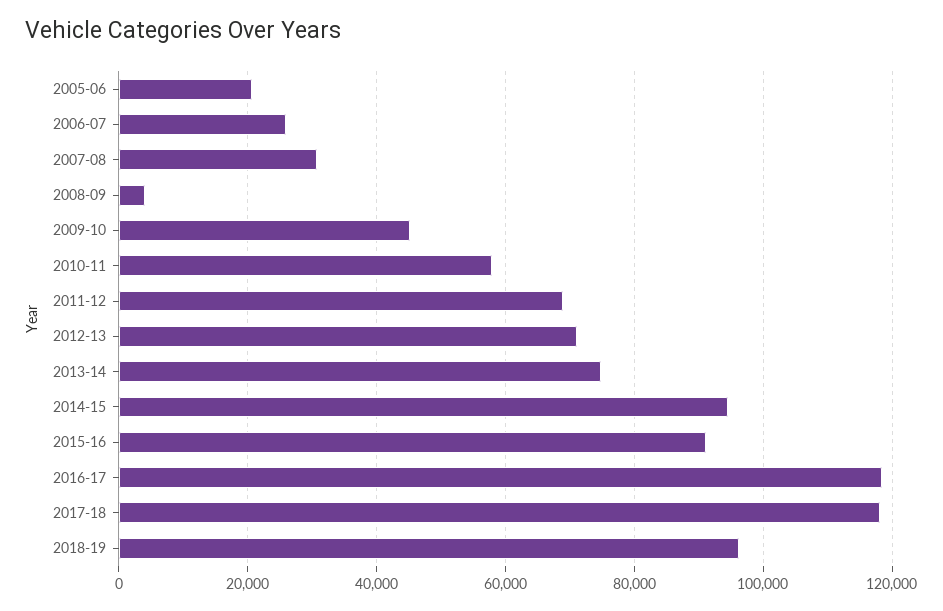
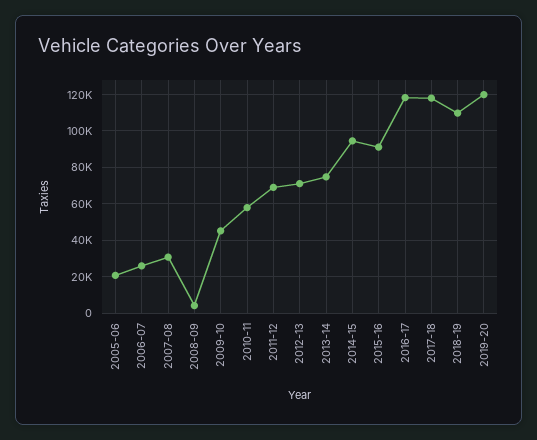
2018-19: 96000 -> 110000
2019-20: none -> 120000

